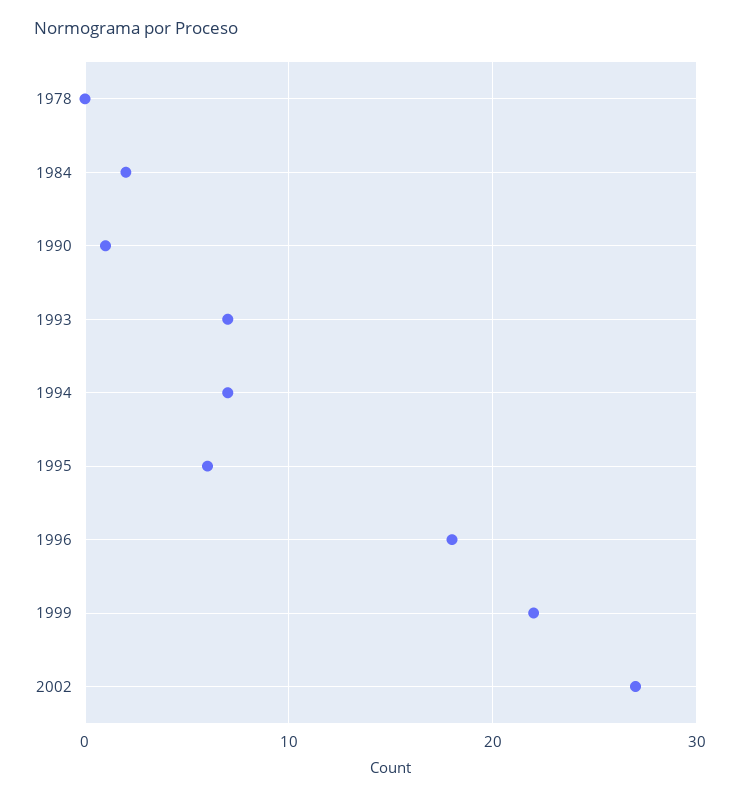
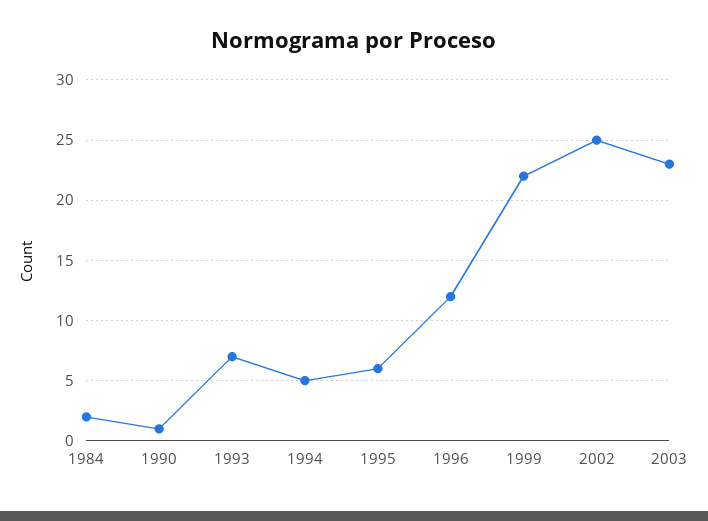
1978: 0 -> none
1994: 7 -> 5
1996: 18 -> 12
2002: 27 -> 25
2003: none -> 23

